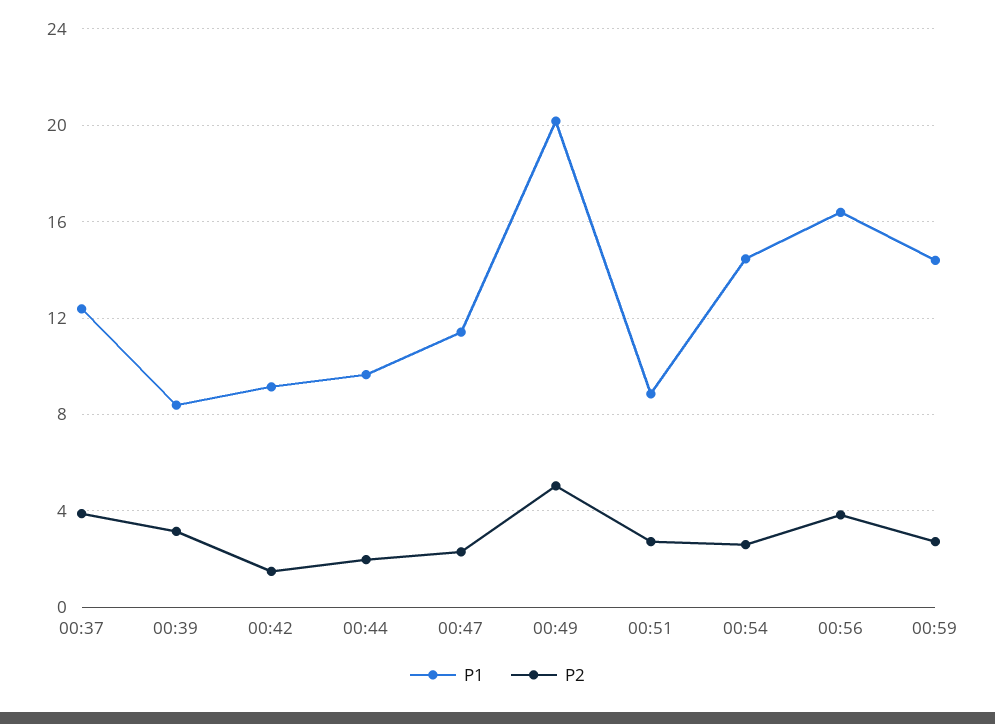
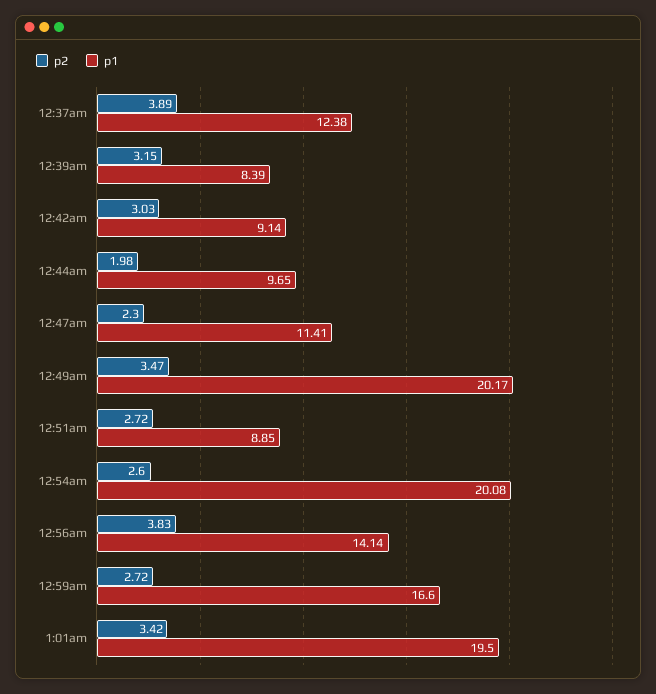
P2, 00:42: 1.5 -> 3.03
P2, 00:49: 5 -> 3.47
P1, 00:54: 14.5 -> 20.08
P1, 00:56: 16.5 -> 14.14
P1, 00:59: 14.5 -> 16.6
P2, 1:01am: none -> 3.42
P1, 1:01am: none -> 19.5

